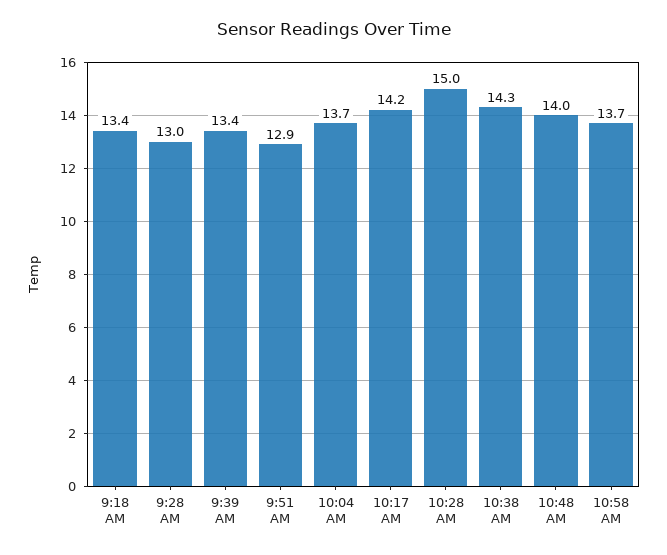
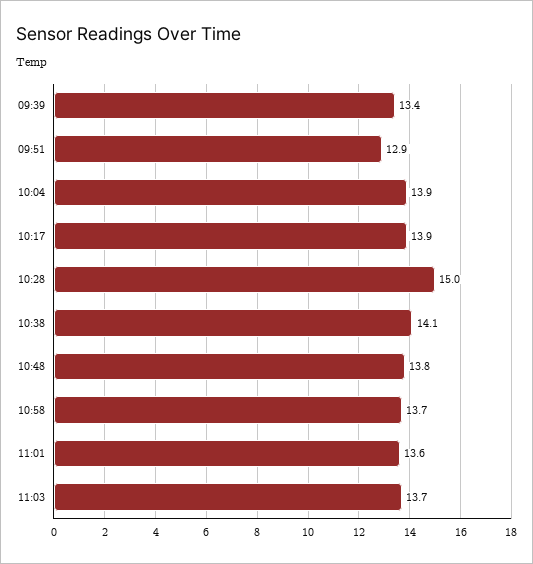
9:18 AM: 13.4 -> none
9:28 AM: 13 -> none
10:04 AM: 13.7 -> 13.9
10:17 AM: 14.2 -> 13.9
10:38 AM: 14.3 -> 14.1
10:48 AM: 14 -> 13.8
11:01: none -> 13.6
11:03: none -> 13.7

